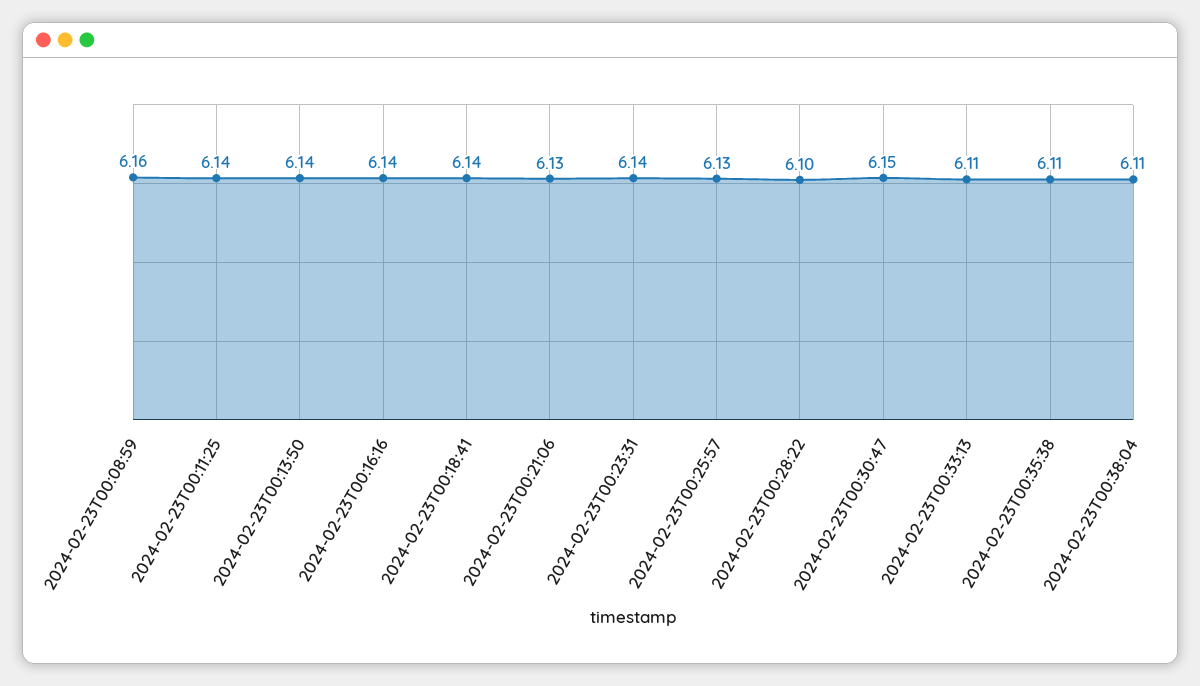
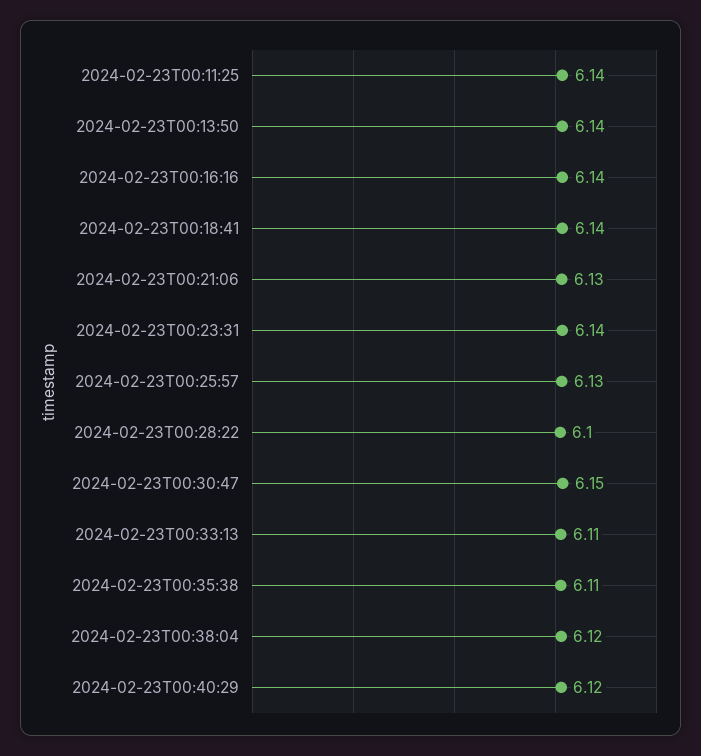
2024-02-23T00:08:59: 6.16 -> none
2024-02-23T00:38:04: 6.11 -> 6.12
2024-02-23T00:40:29: none -> 6.12

